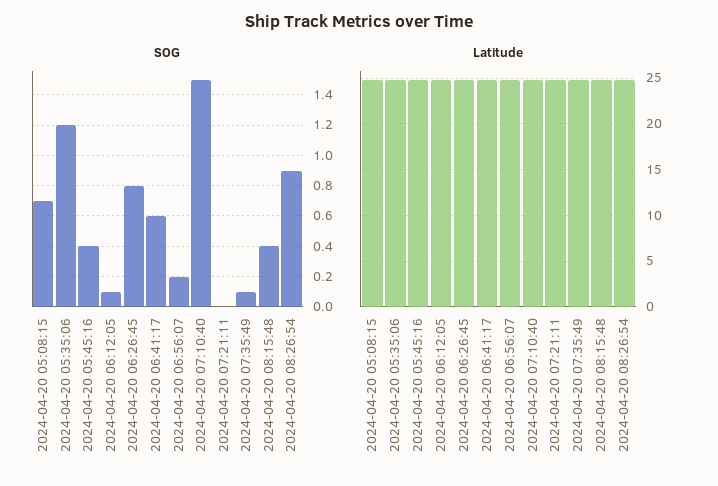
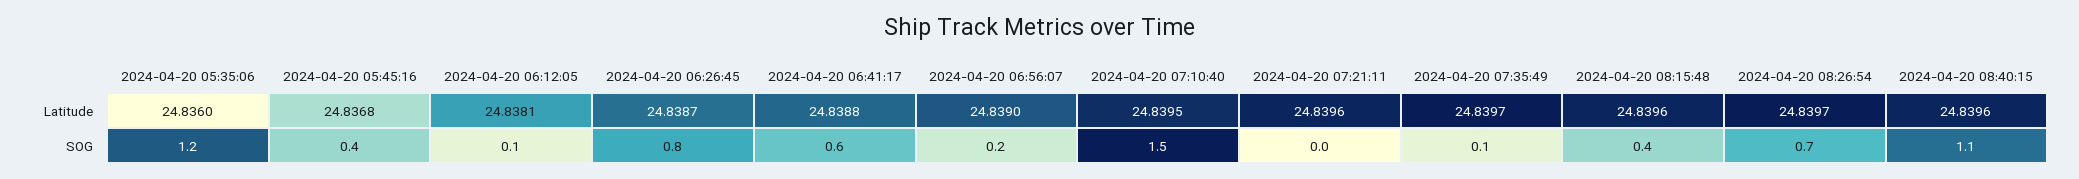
SOG, 2024-04-20 05:08:15: 0.7 -> none
SOG, 2024-04-20 08:26:54: 0.9 -> 0.7
Latitude, 2024-04-20 05:08:15: 25 -> none
Latitude, 2024-04-20 08:40:15: none -> 24.8396
SOG, 2024-04-20 08:40:15: none -> 1.1

